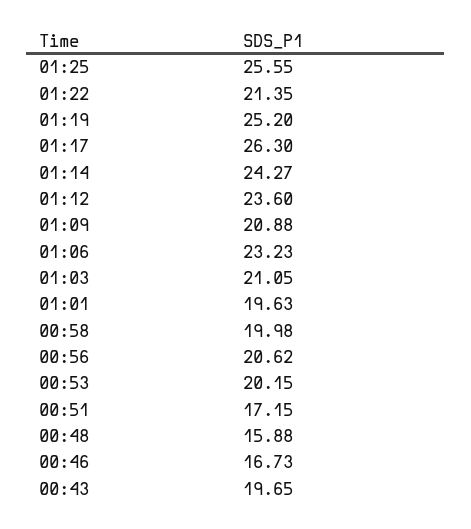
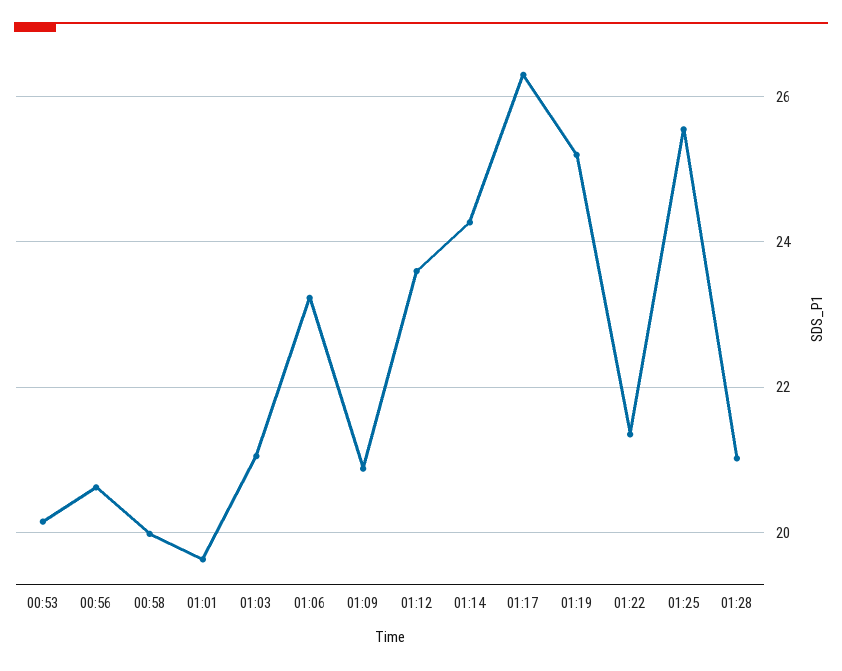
00:51: 17.15 -> none
00:48: 15.88 -> none
00:46: 16.73 -> none
00:43: 19.65 -> none
01:28: none -> 21

